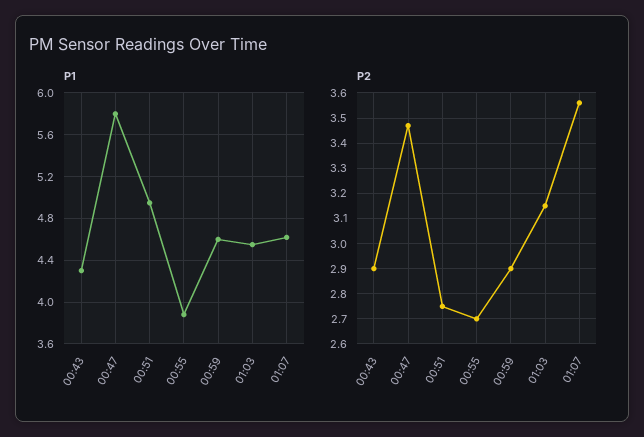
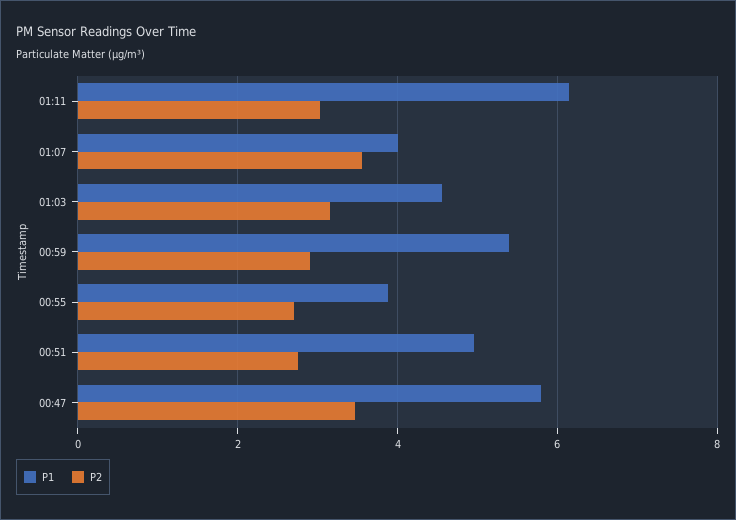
P1, 00:43: 4.3 -> none
P1, 00:59: 4.6 -> 5.4
P1, 01:07: 4.6 -> 4
P2, 00:43: 2.9 -> none
P1, 01:11: none -> 6.2
P2, 01:11: none -> 3

